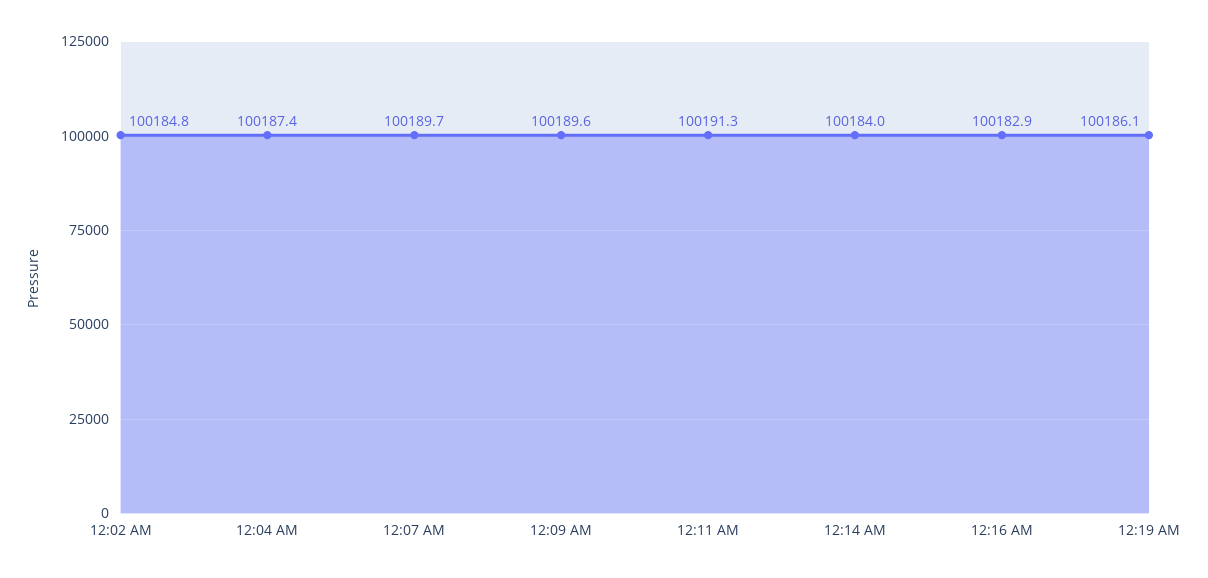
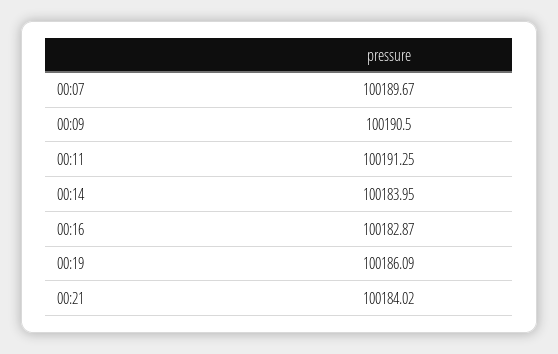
12:02 AM: 100184.8 -> none
12:04 AM: 100187.4 -> none
12:09 AM: 100189.6 -> 100190.5
00:21: none -> 100184.02

